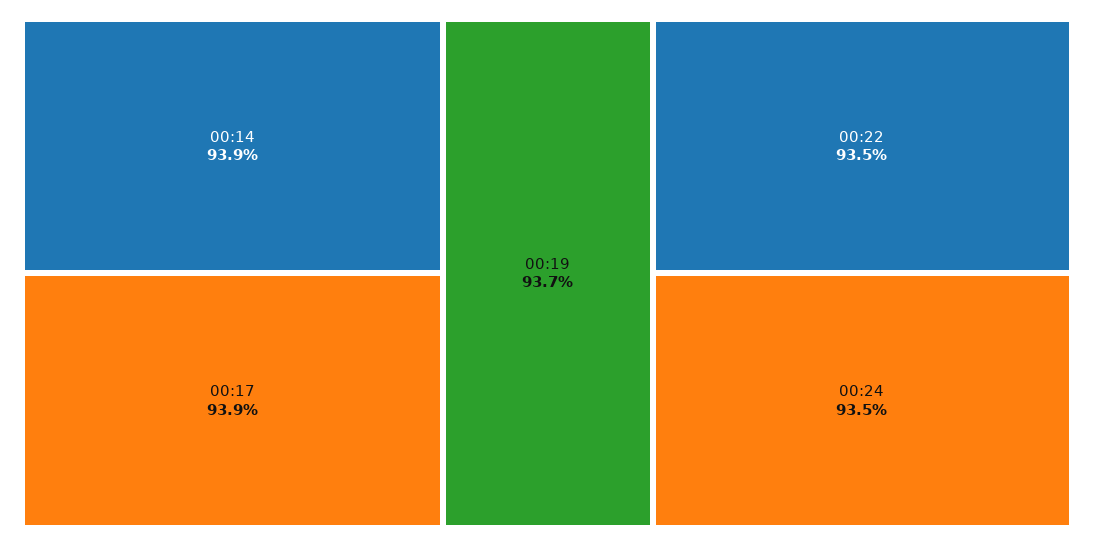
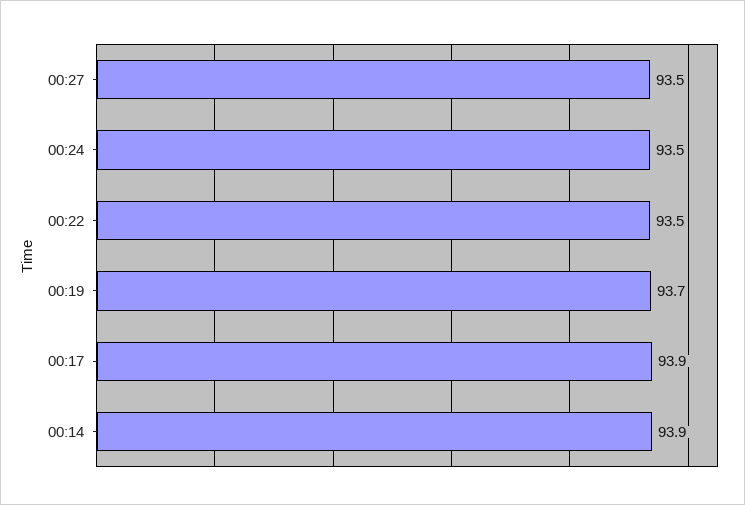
00:27: none -> 93.5

